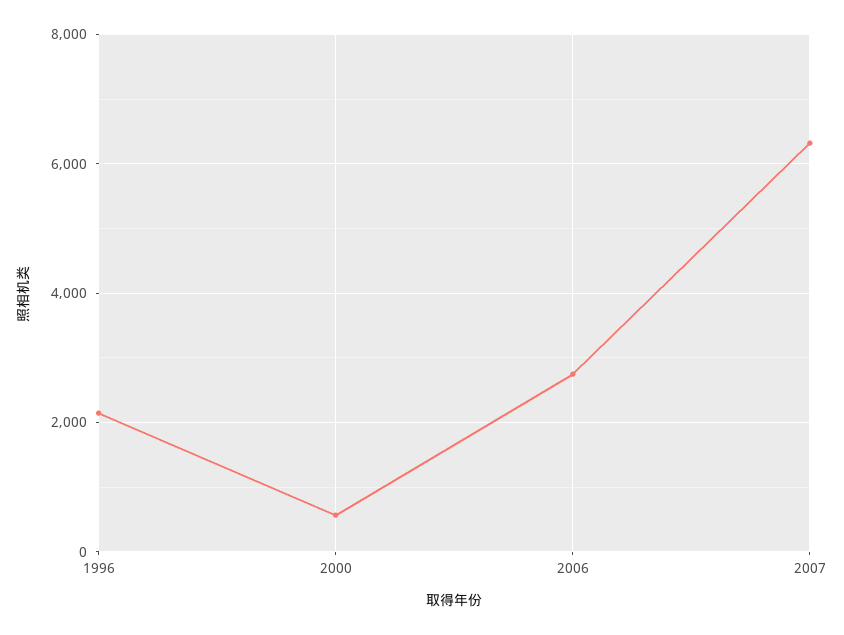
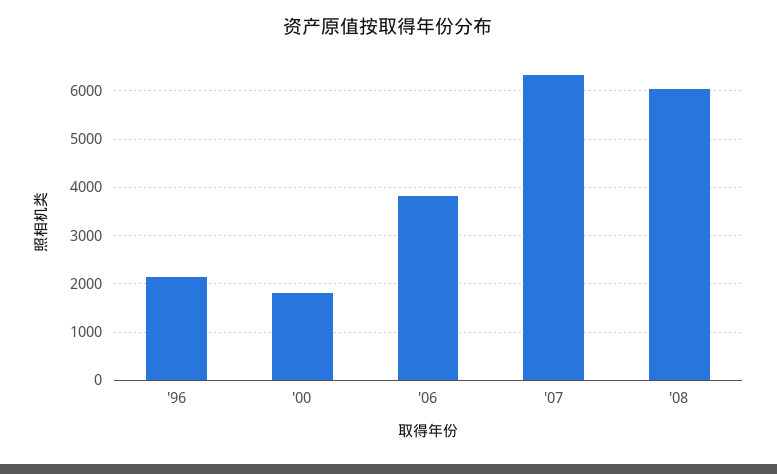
2000: 600 -> 1800
2006: 2800 -> 3800
'08: none -> 6000

